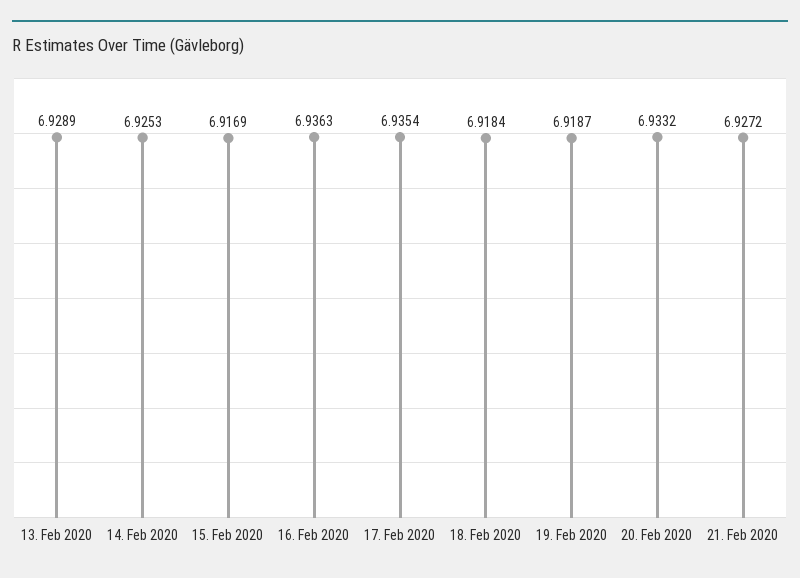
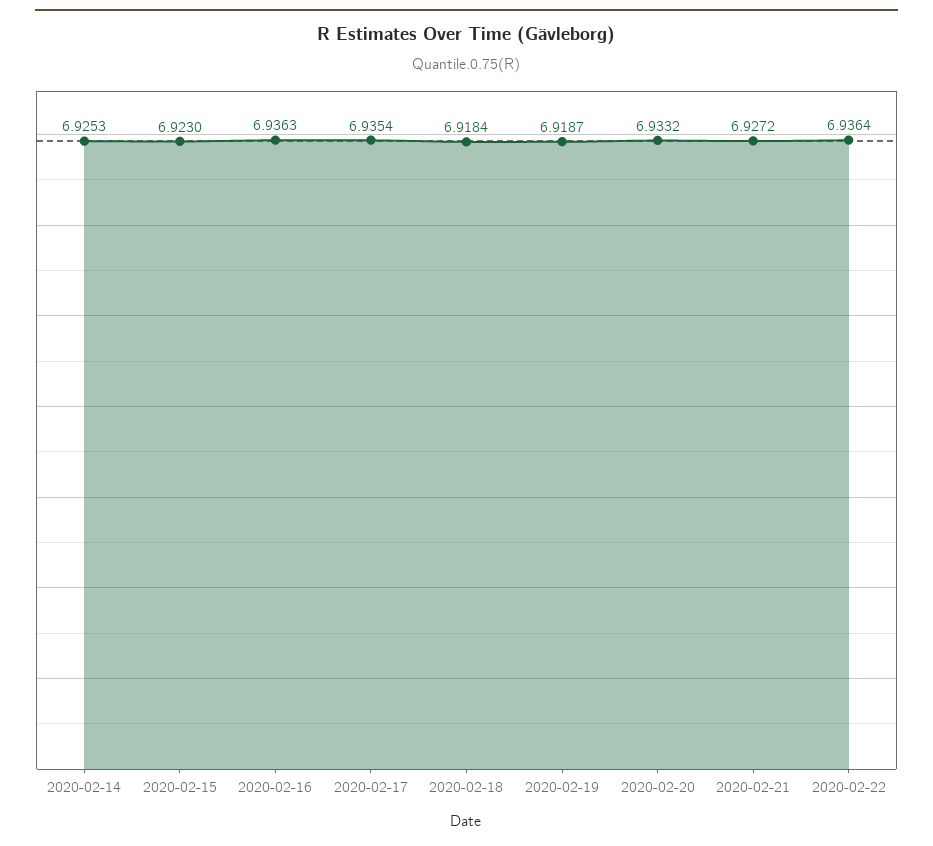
13. Feb 2020: 6.9289 -> none
15. Feb 2020: 6.9169 -> 6.923
2020-02-22: none -> 6.9364

